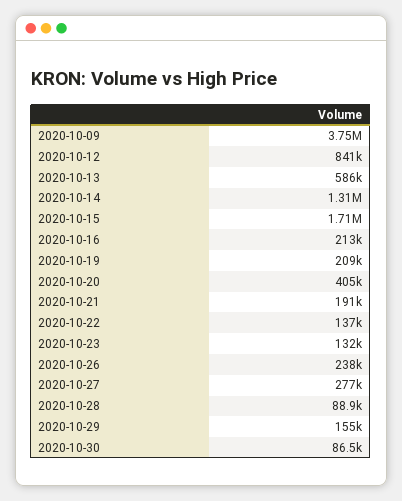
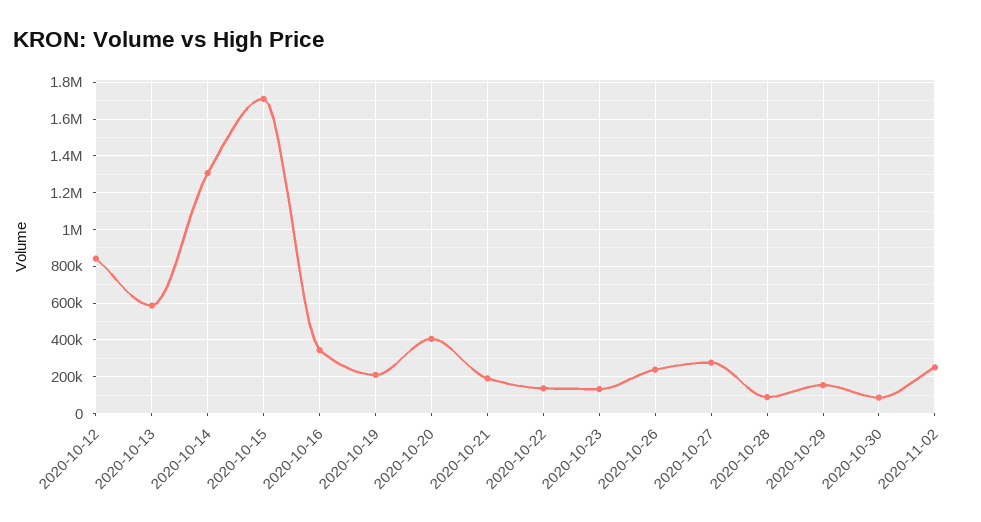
2020-10-09: 3750000 -> none
2020-10-16: 213000 -> 350000
2020-11-02: none -> 250000

